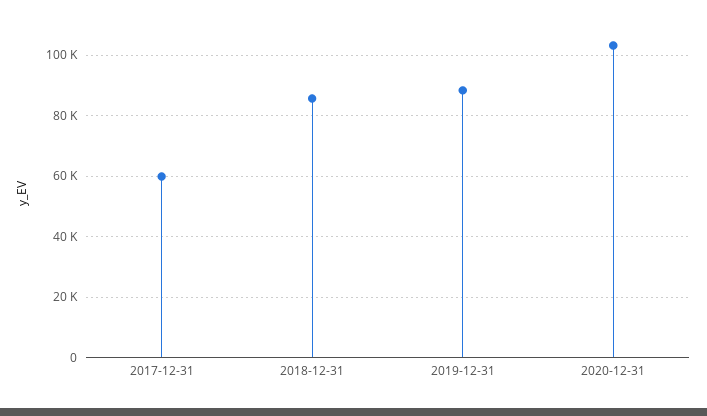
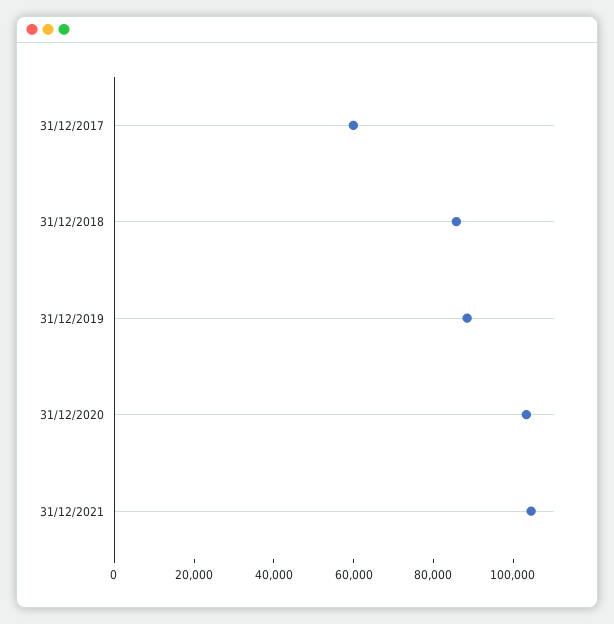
31/12/2021: none -> 105000

